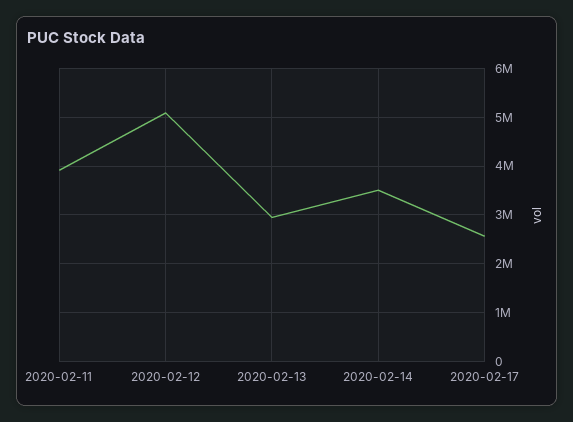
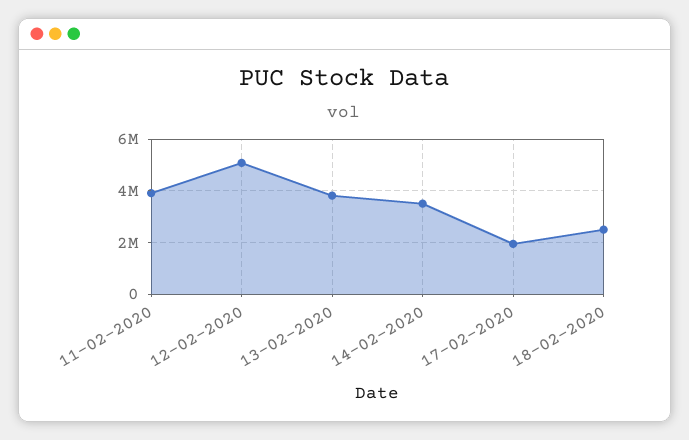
2020-02-13: 3000000 -> 3750000
2020-02-17: 2600000 -> 2000000
18-02-2020: none -> 2500000

